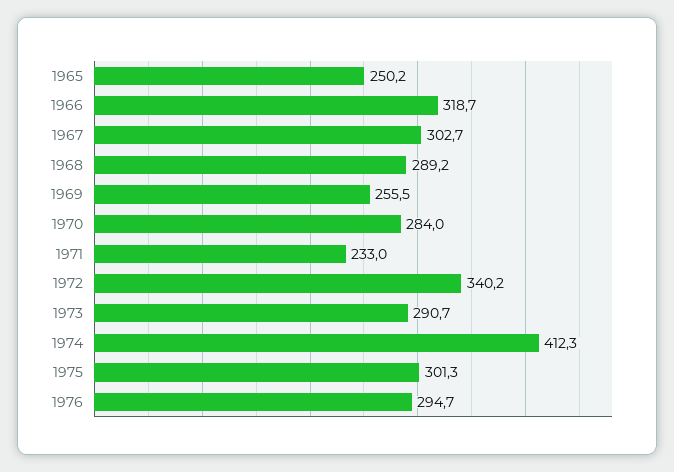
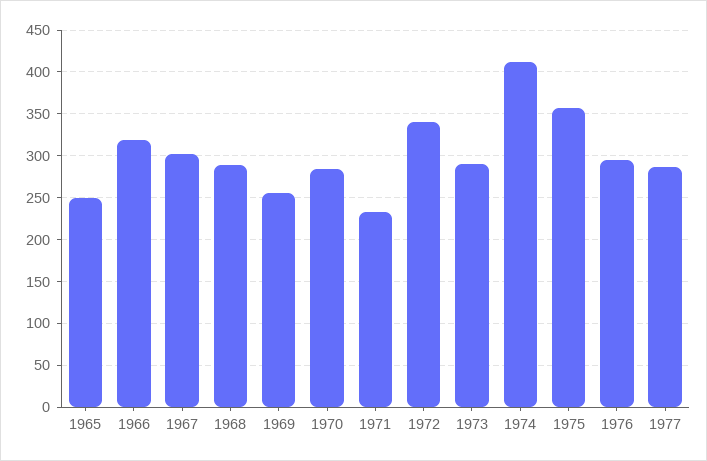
1975: 301.3 -> 360
1977: none -> 290

